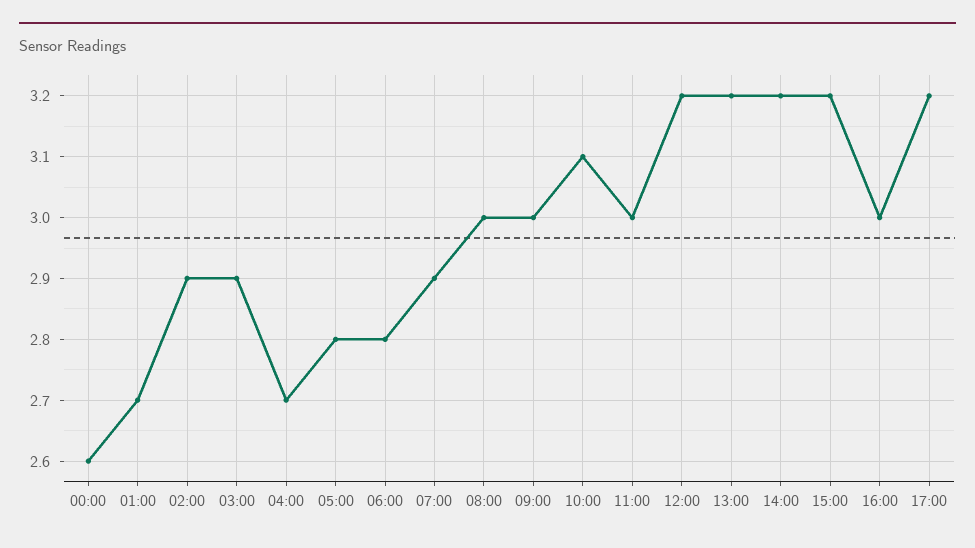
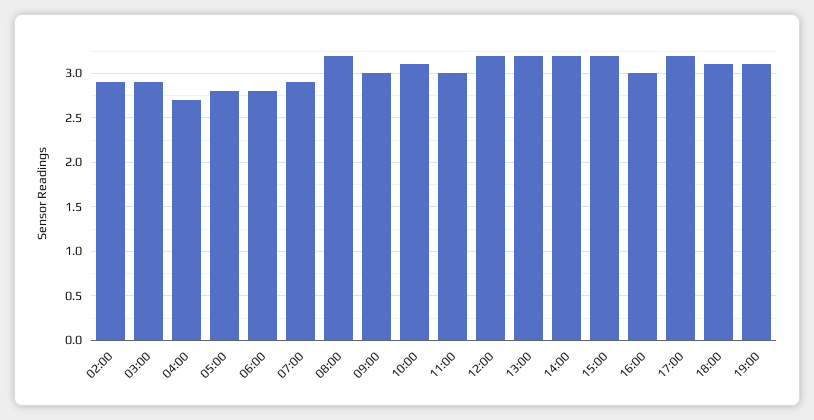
00:00: 2.6 -> none
01:00: 2.7 -> none
08:00: 3 -> 3.2
18:00: none -> 3.1
19:00: none -> 3.1

